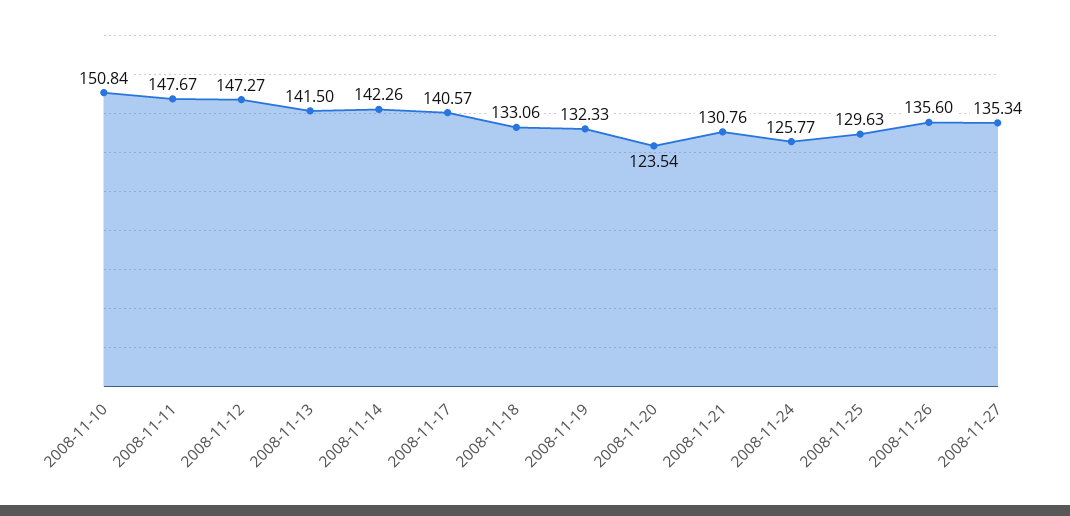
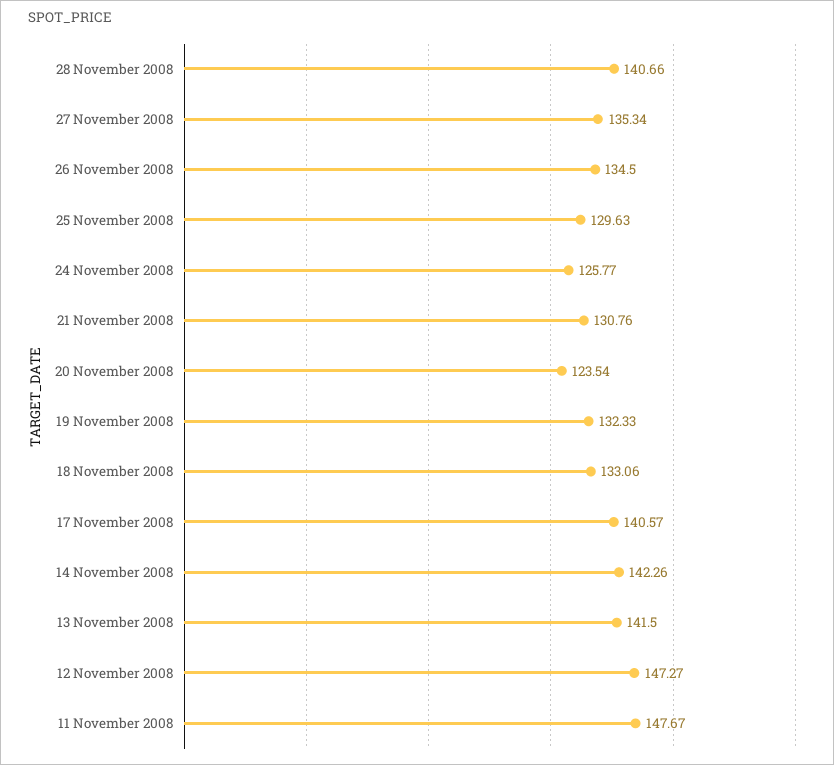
2008-11-10: 150.84 -> none
2008-11-26: 135.6 -> 134.5
28 November 2008: none -> 140.66

